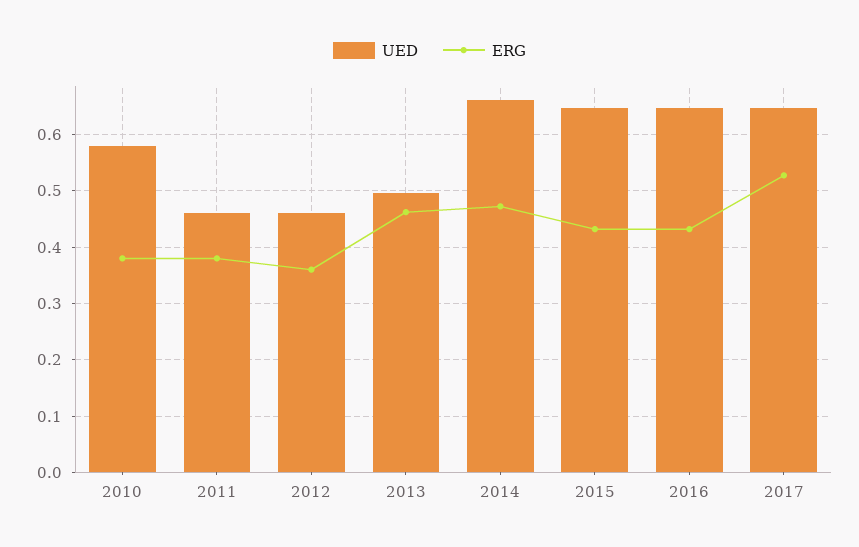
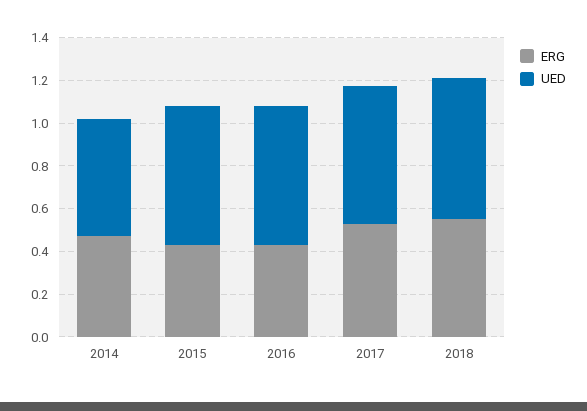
UED, 2010: 0.58 -> none
ERG, 2010: 0.38 -> none
UED, 2011: 0.46 -> none
ERG, 2011: 0.38 -> none
UED, 2012: 0.46 -> none
ERG, 2012: 0.36 -> none
UED, 2013: 0.5 -> none
ERG, 2013: 0.46 -> none
UED, 2014: 0.66 -> 0.55
ERG, 2018: none -> 0.55
UED, 2018: none -> 0.65

